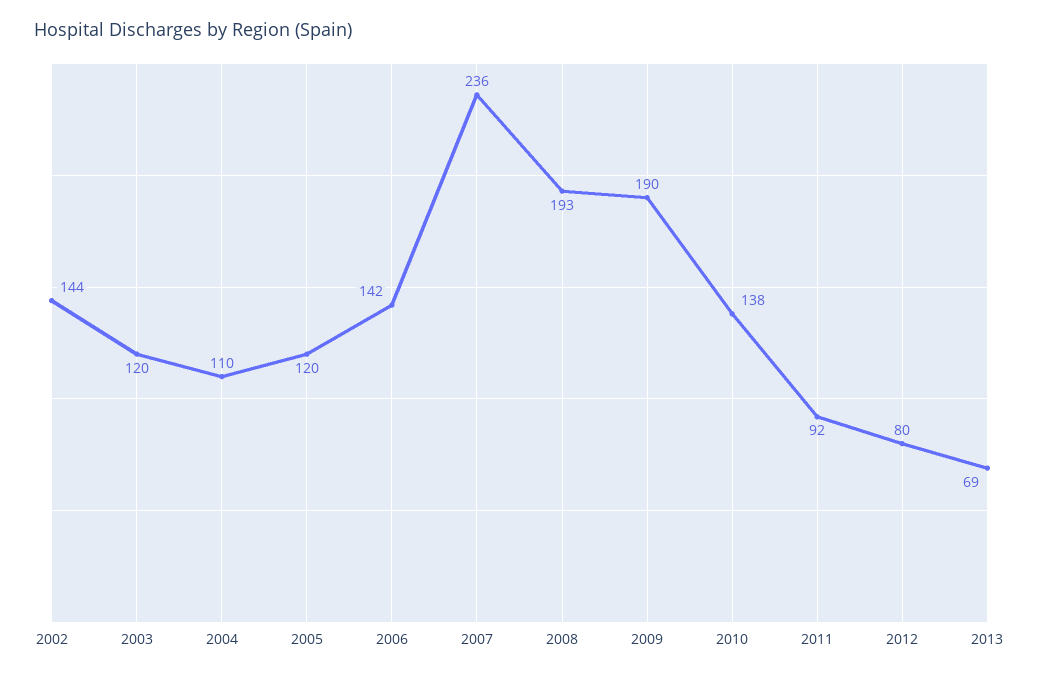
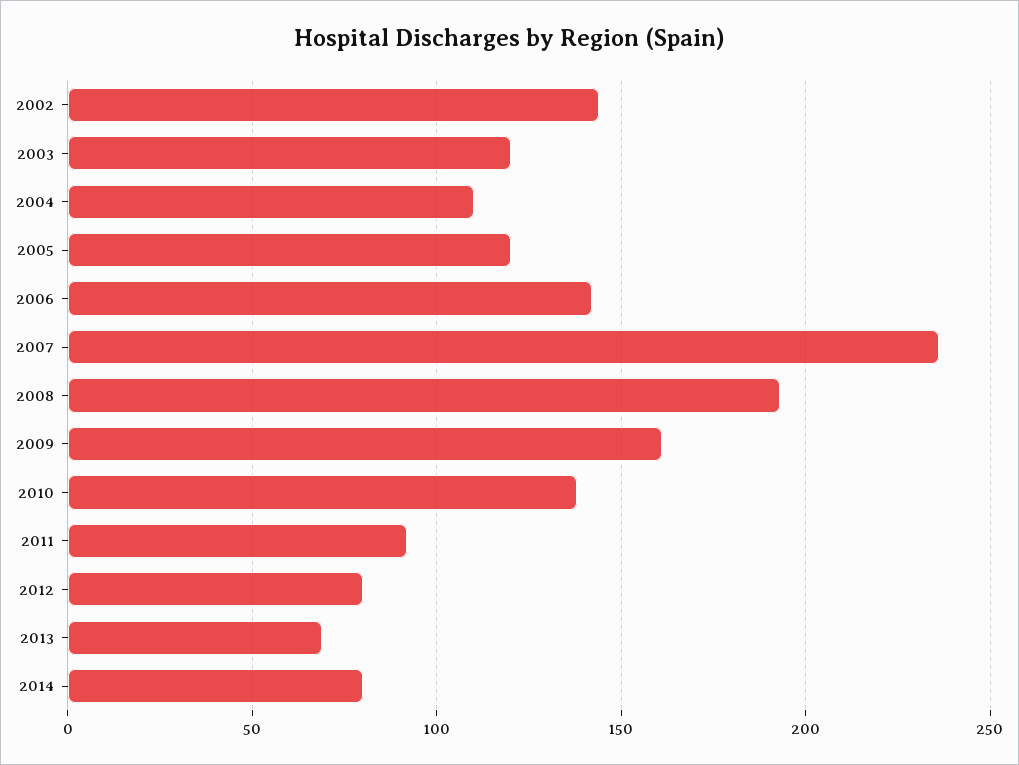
2009: 190 -> 160
2014: none -> 80

